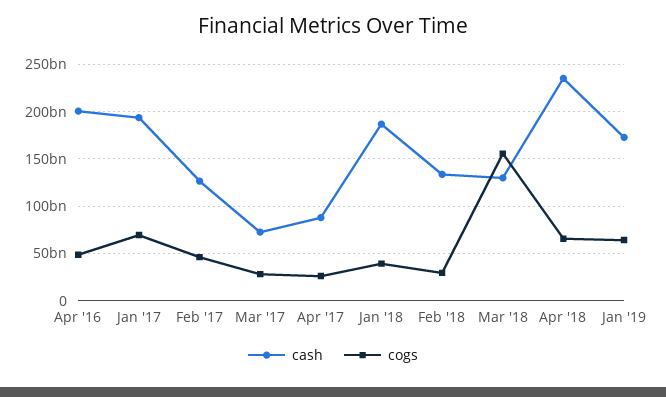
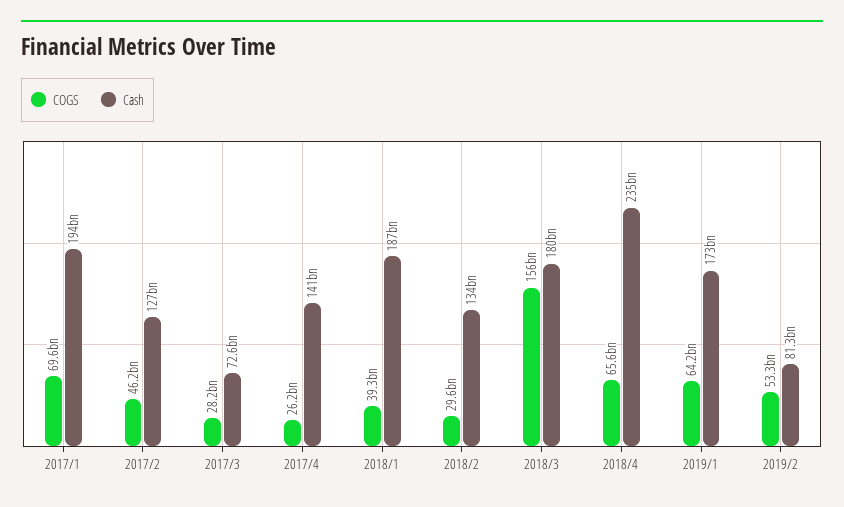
cash, Apr '16: 200000000000 -> none
cogs, Apr '16: 50000000000 -> none
cash, Apr '17: 90000000000 -> 141000000000
cash, Mar '18: 130000000000 -> 180000000000
cogs, 2019/2: none -> 53300000000
cash, 2019/2: none -> 81300000000

